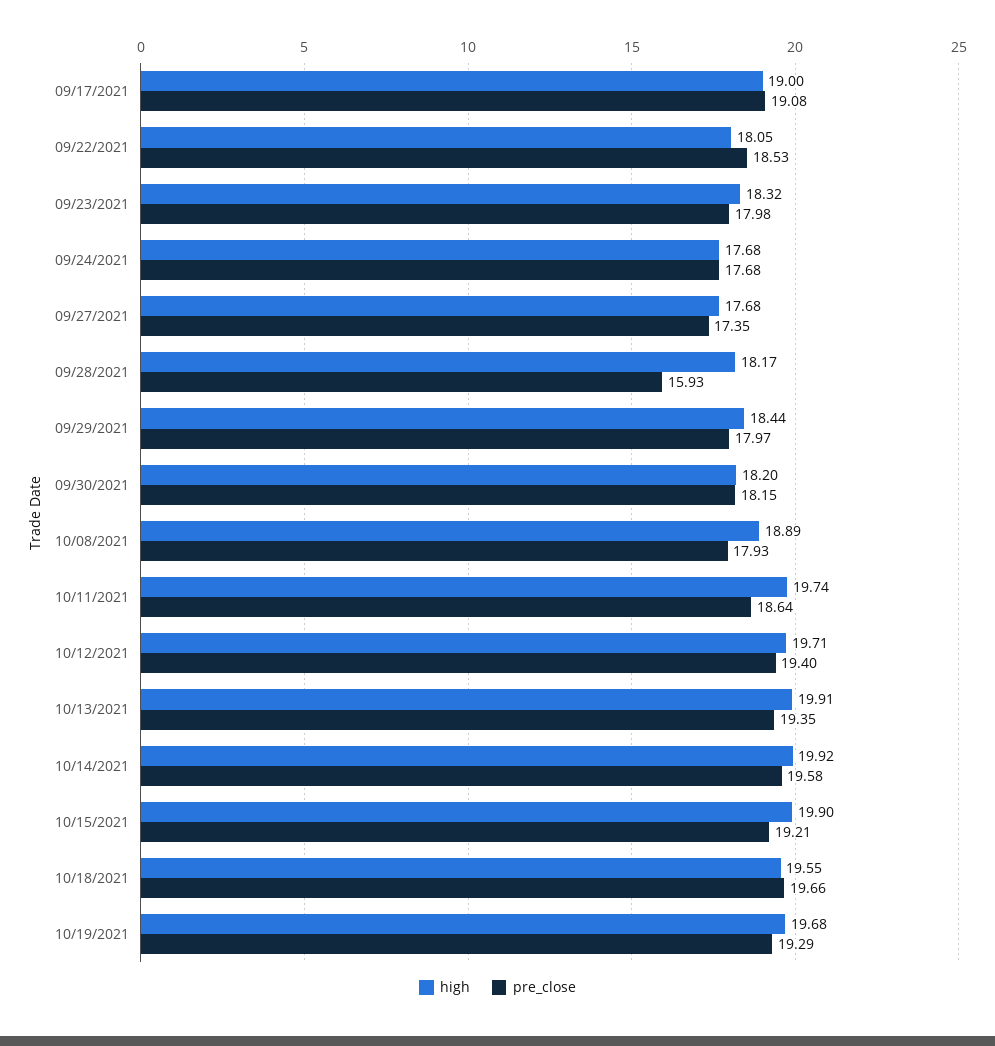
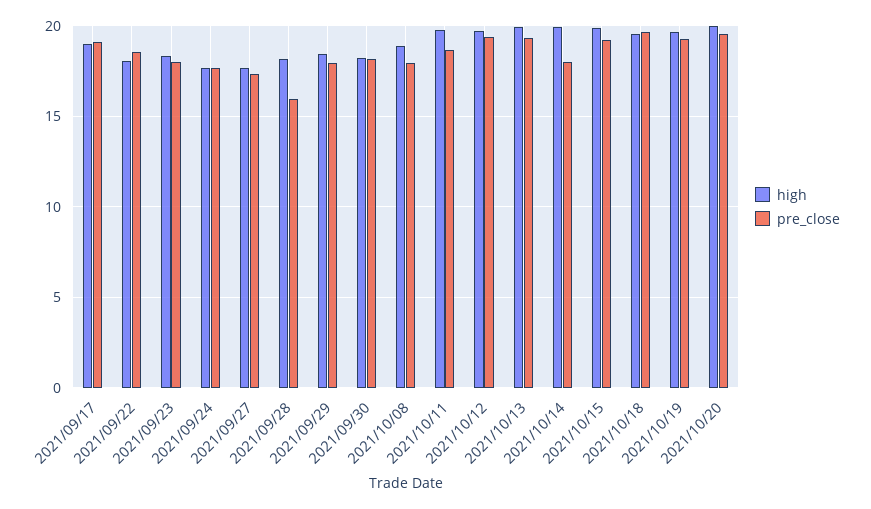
pre_close, 10/14/2021: 19.58 -> 18
high, 2021/10/20: none -> 20
pre_close, 2021/10/20: none -> 19.5

